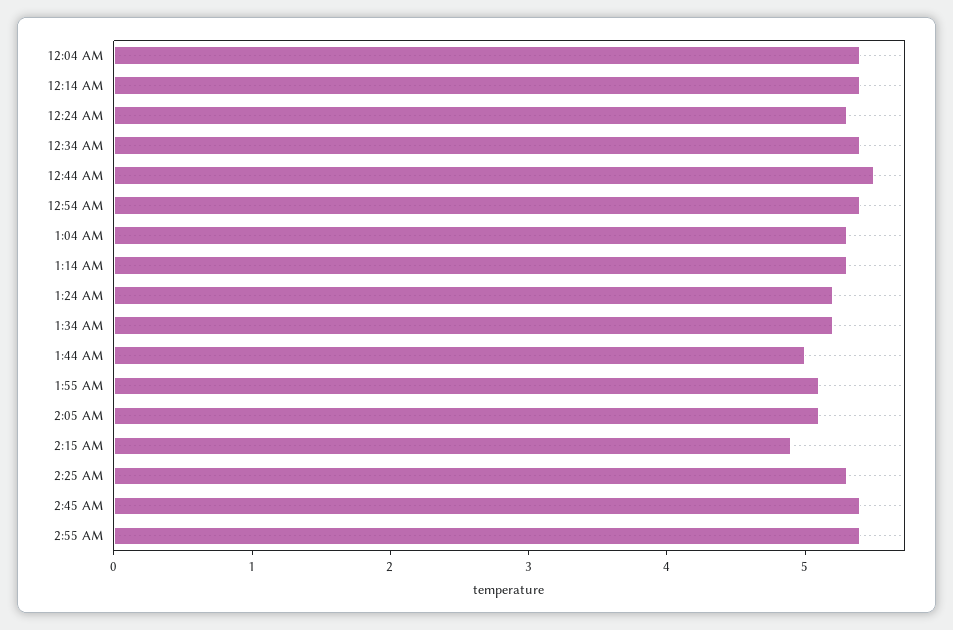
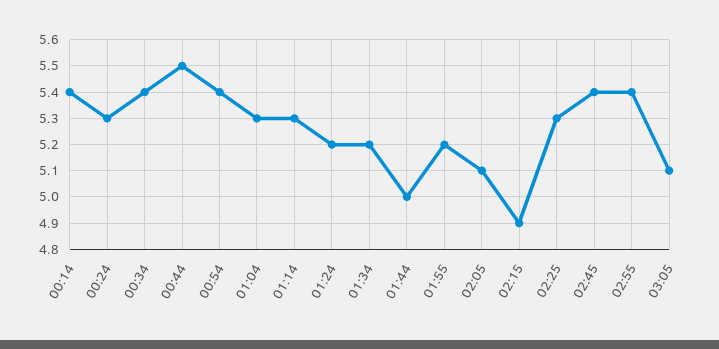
12:04 AM: 5.4 -> none
1:55 AM: 5.1 -> 5.2
03:05: none -> 5.1

